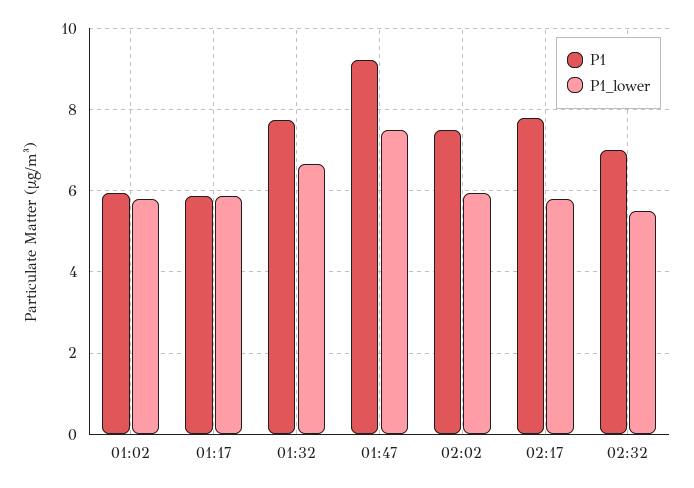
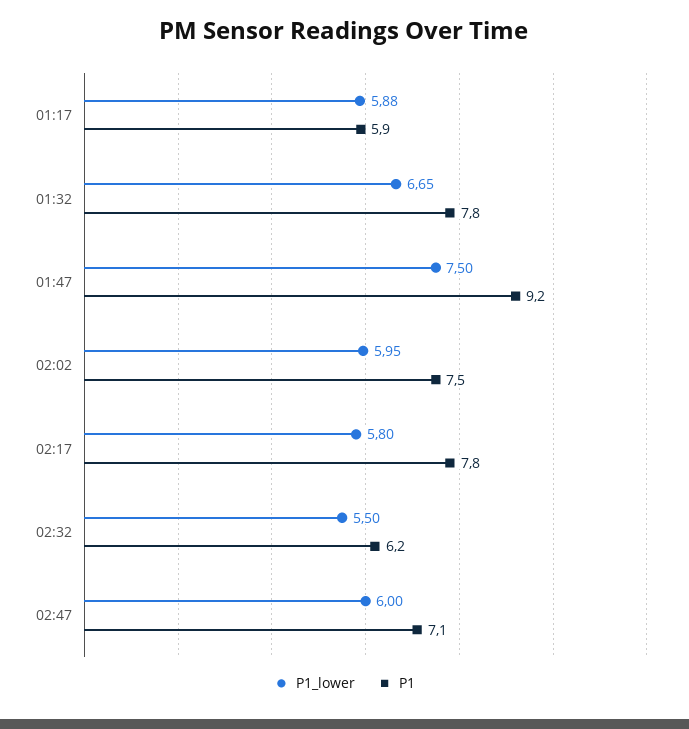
P1, 01:02: 6 -> none
P1_lower, 01:02: 5.8 -> none
P1, 02:32: 7 -> 6.2
P1_lower, 02:47: none -> 6
P1, 02:47: none -> 7.1

